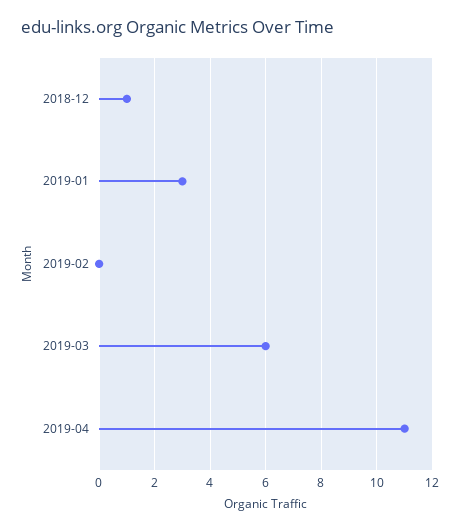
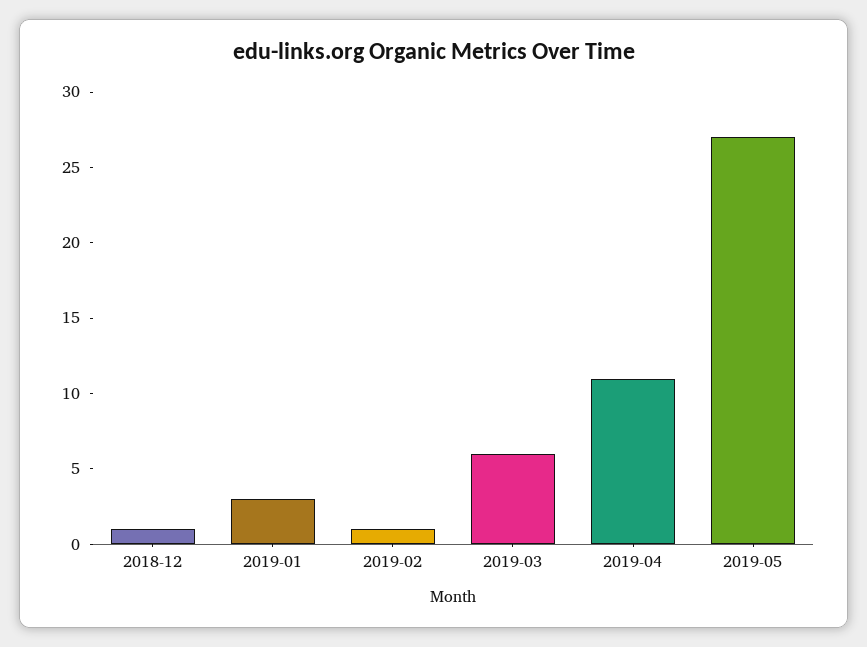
2019-02: 0 -> 1
2019-05: none -> 27

